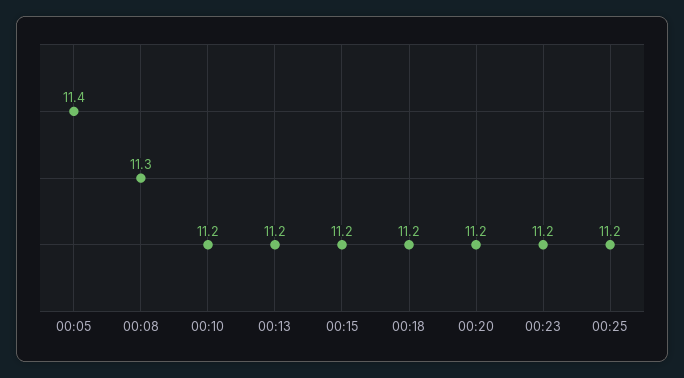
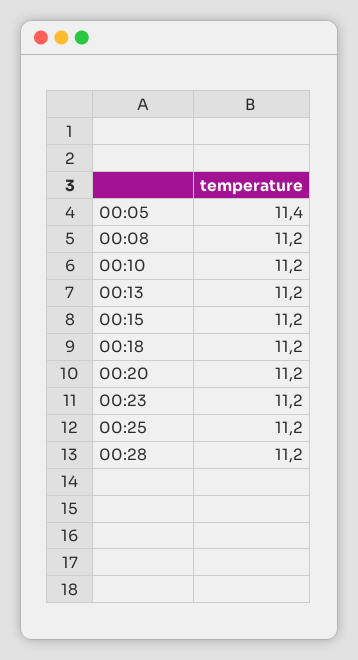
00:08: 11.3 -> 11.2
00:28: none -> 11.2

